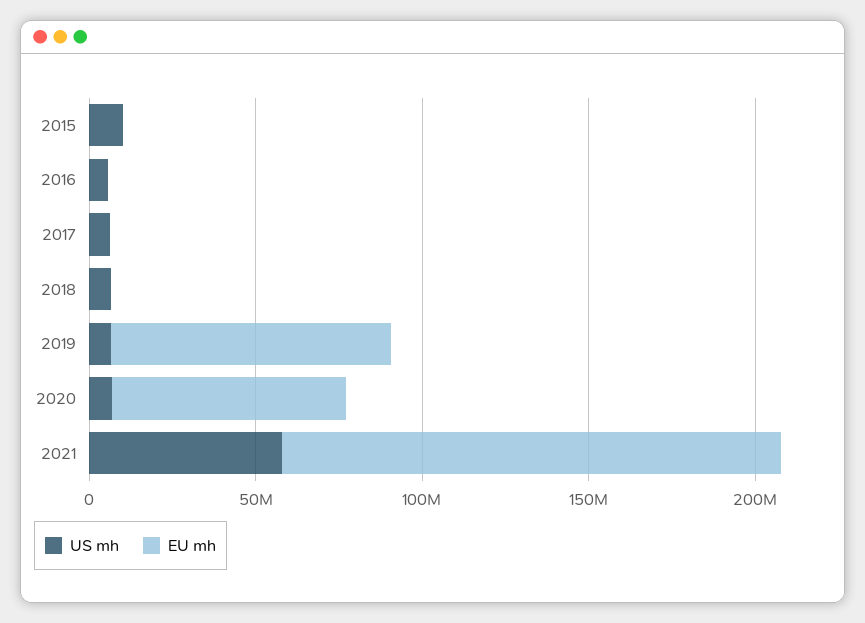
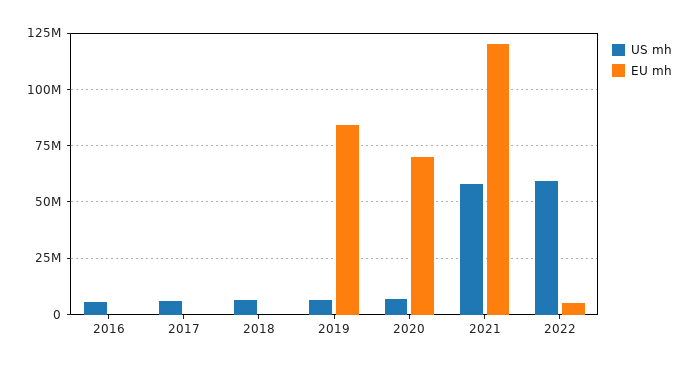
US mh, 2015: 10000000 -> none
EU mh, 2015: 0 -> none
EU mh, 2021: 150000000 -> 120000000
US mh, 2022: none -> 60000000
EU mh, 2022: none -> 5000000

